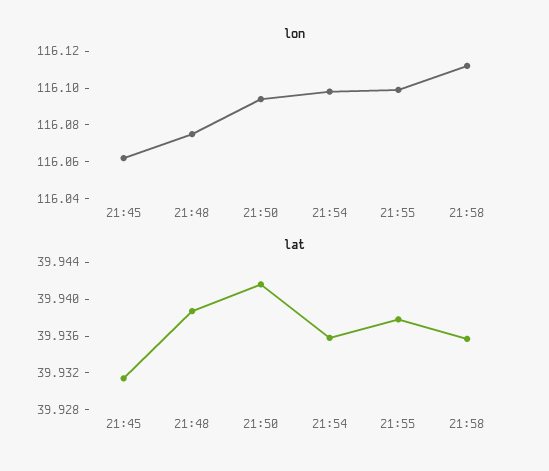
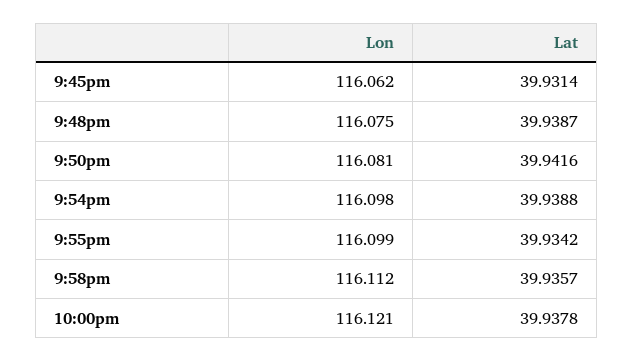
lon, 21:50: 116.095 -> 116.081
lat, 21:54: 39.936 -> 39.9388
lat, 21:55: 39.938 -> 39.9342
lon, 10:00pm: none -> 116.121
lat, 10:00pm: none -> 39.9378

